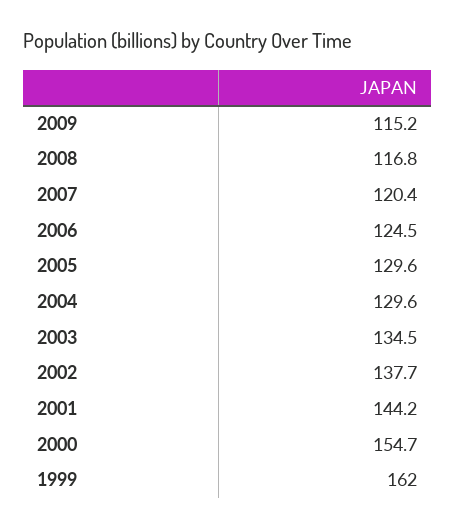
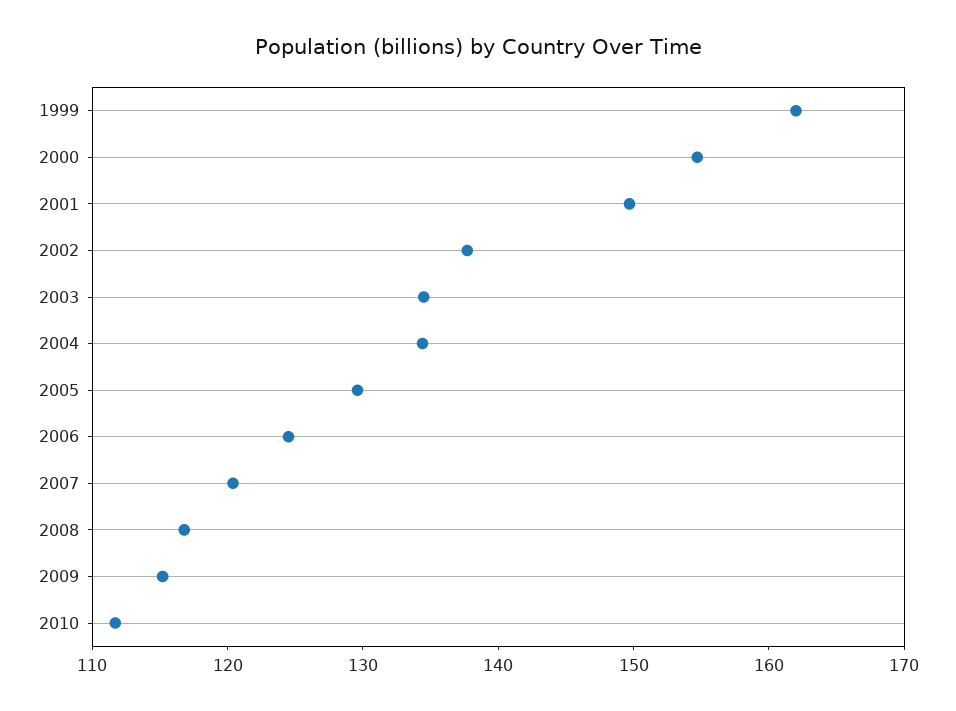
2004: 129.6 -> 134
2001: 144.2 -> 150
2010: none -> 112

